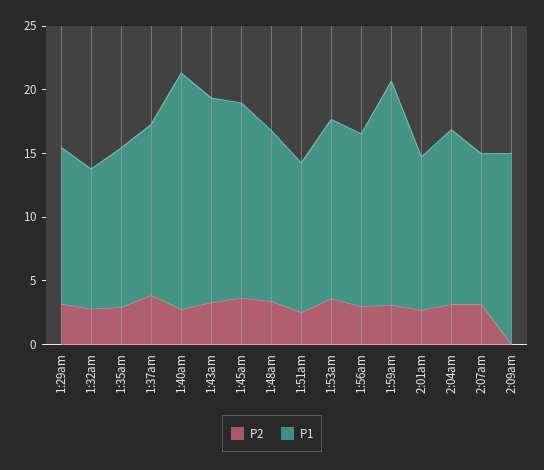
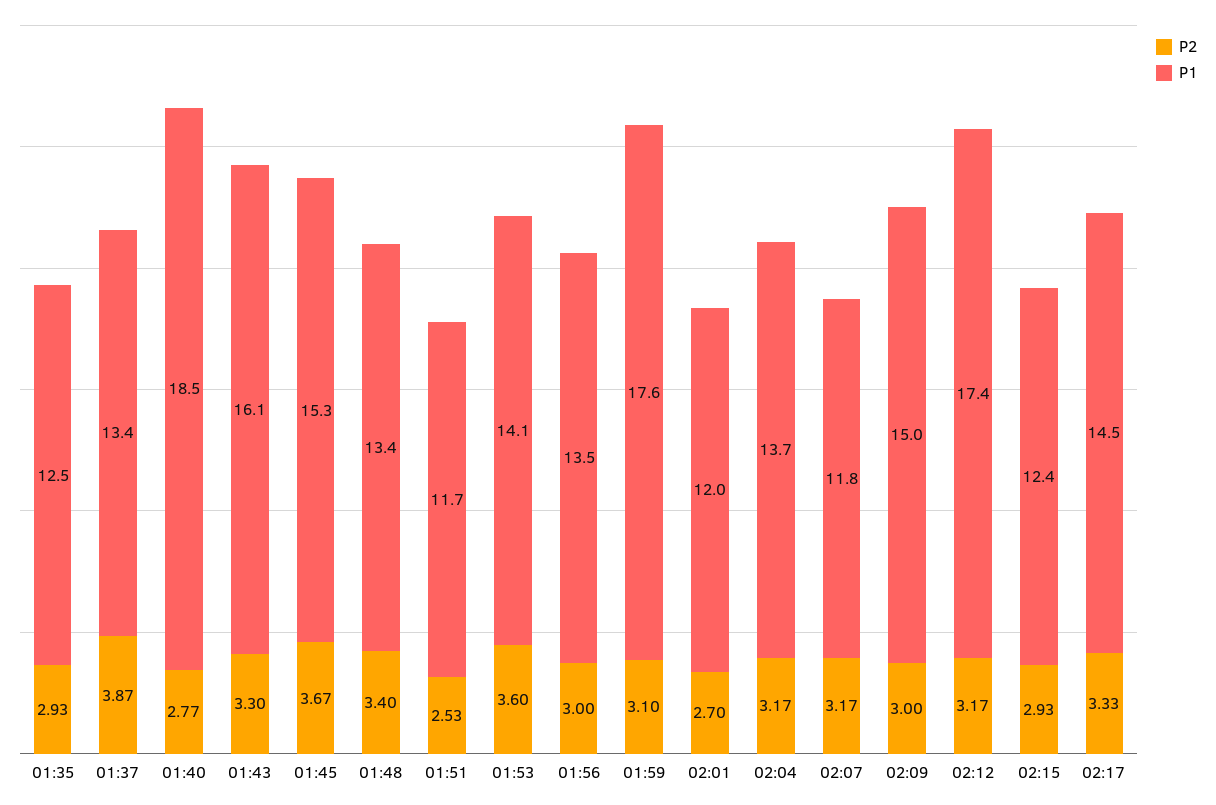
P2, 1:29am: 3 -> none
P1, 1:29am: 12 -> none
P2, 1:32am: 3 -> none
P1, 1:32am: 11 -> none
P2, 2:09am: 0 -> 3
P2, 02:12: none -> 3.17
P1, 02:12: none -> 17.4
P2, 02:15: none -> 2.93
P1, 02:15: none -> 12.4
P2, 02:17: none -> 3.33
P1, 02:17: none -> 14.5

